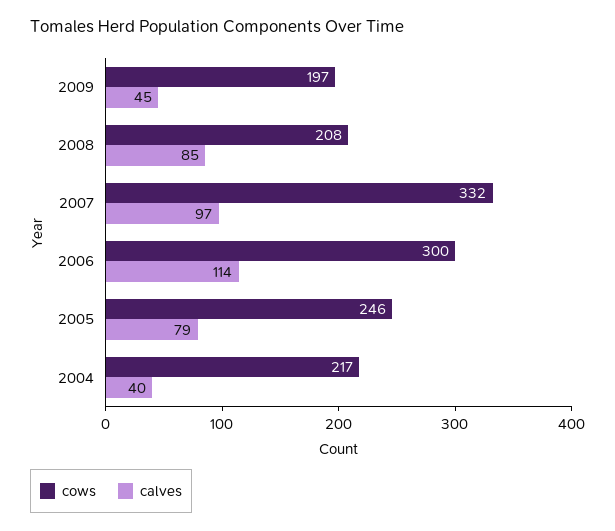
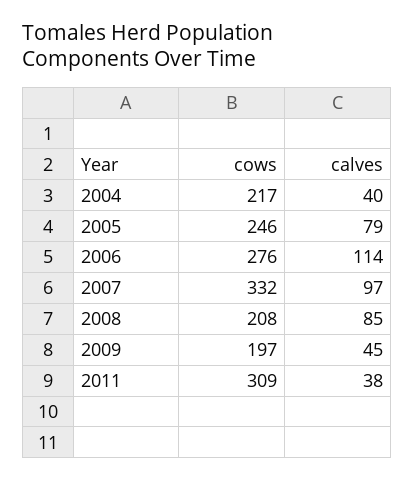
cows, 2006: 300 -> 276
cows, 2011: none -> 309
calves, 2011: none -> 38

